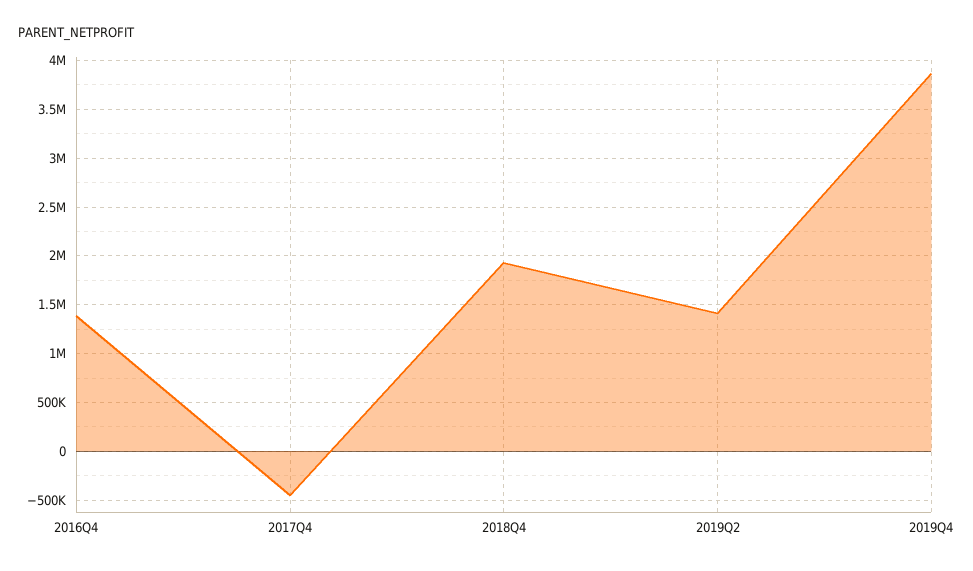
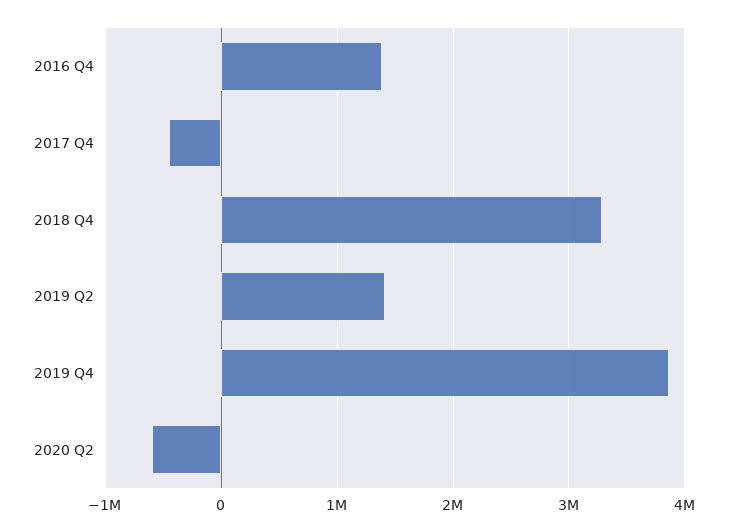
2018Q4: 1900000 -> 3300000
2020 Q2: none -> -600000

